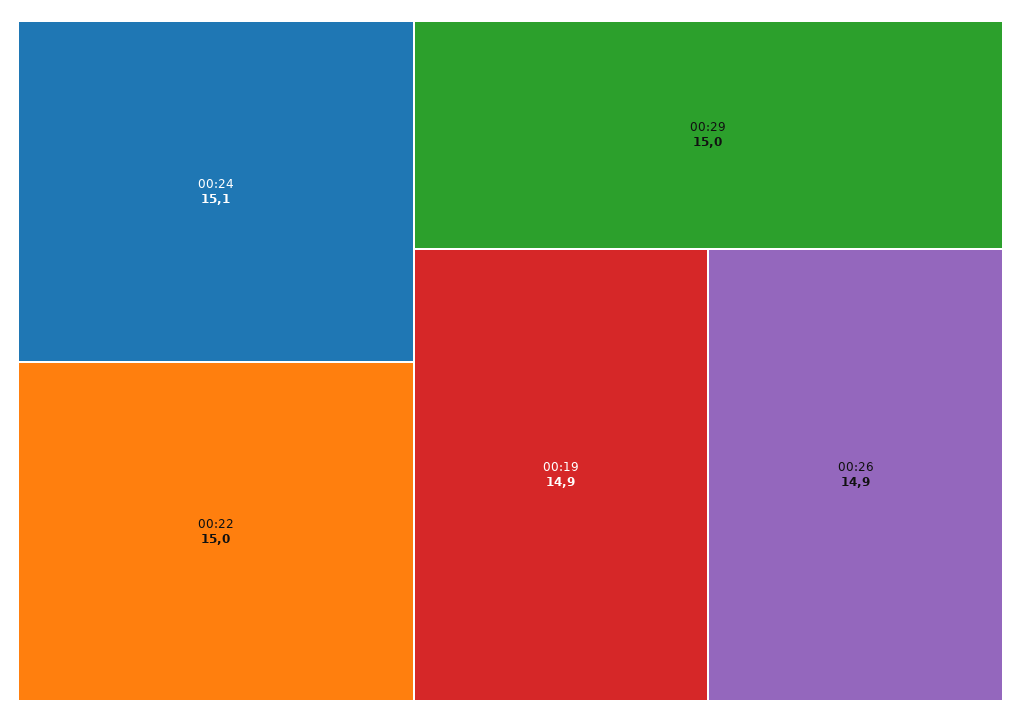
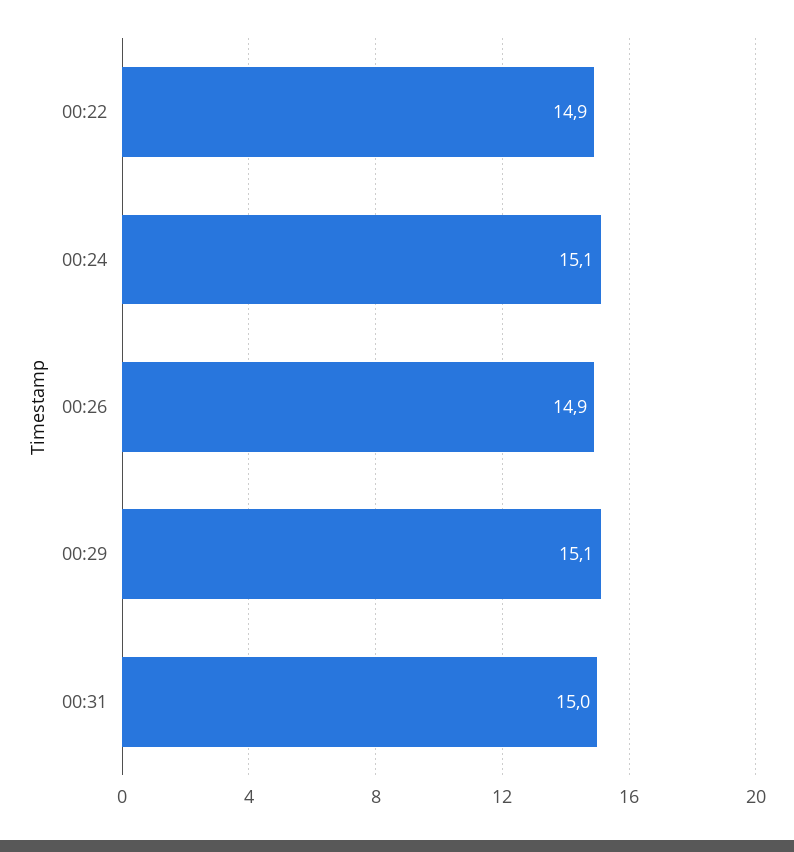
00:22: 15 -> 14.9
00:29: 15 -> 15.1
00:19: 14.9 -> none
00:31: none -> 15

